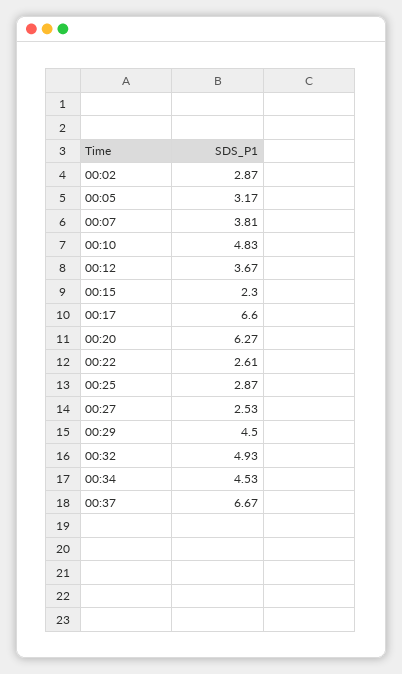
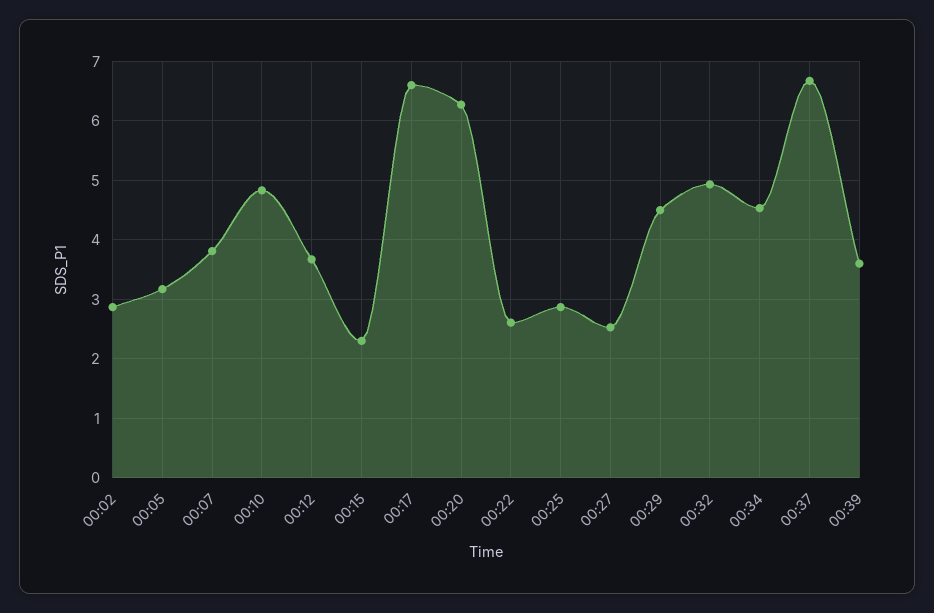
00:39: none -> 3.6

